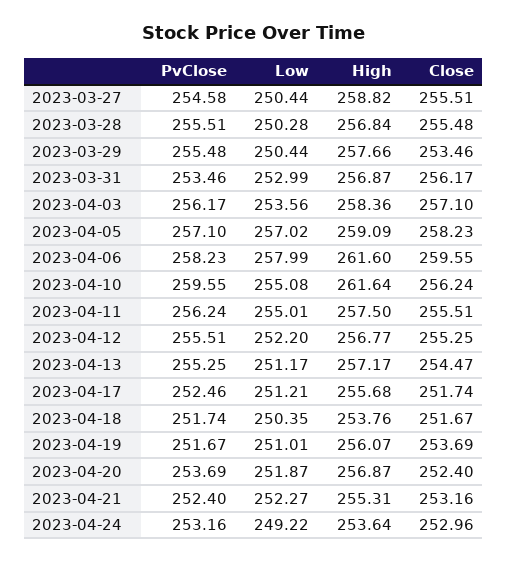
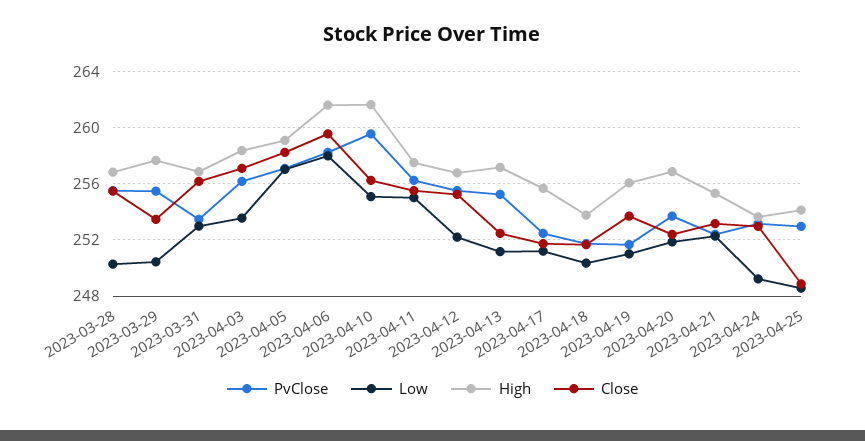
PvClose, 2023-03-27: 254.58 -> none
Low, 2023-03-27: 250.44 -> none
High, 2023-03-27: 258.82 -> none
Close, 2023-03-27: 255.51 -> none
Close, 2023-04-13: 254.47 -> 252.5
PvClose, 2023-04-25: none -> 253
Low, 2023-04-25: none -> 248.5
High, 2023-04-25: none -> 254
Close, 2023-04-25: none -> 249

